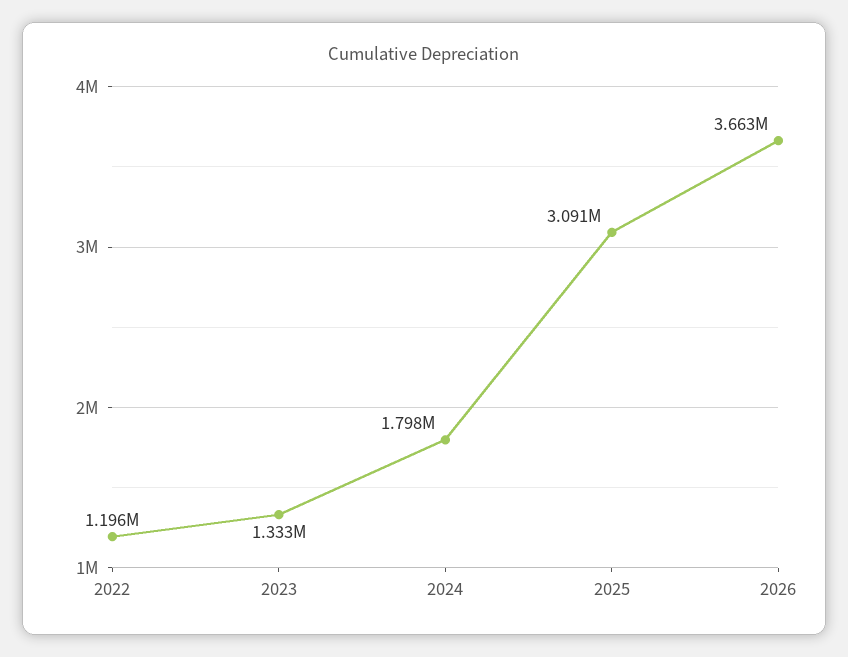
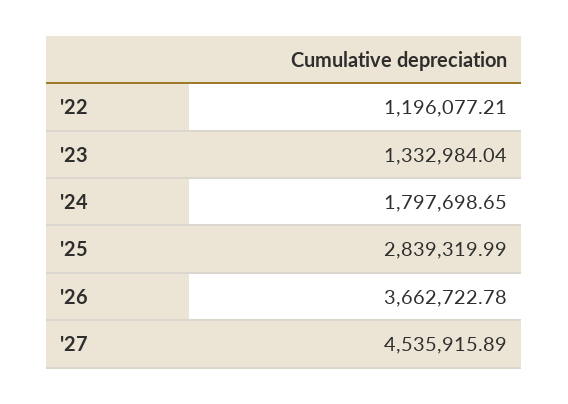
2025: 3091000 -> 2839319.99
'27: none -> 4535915.89

